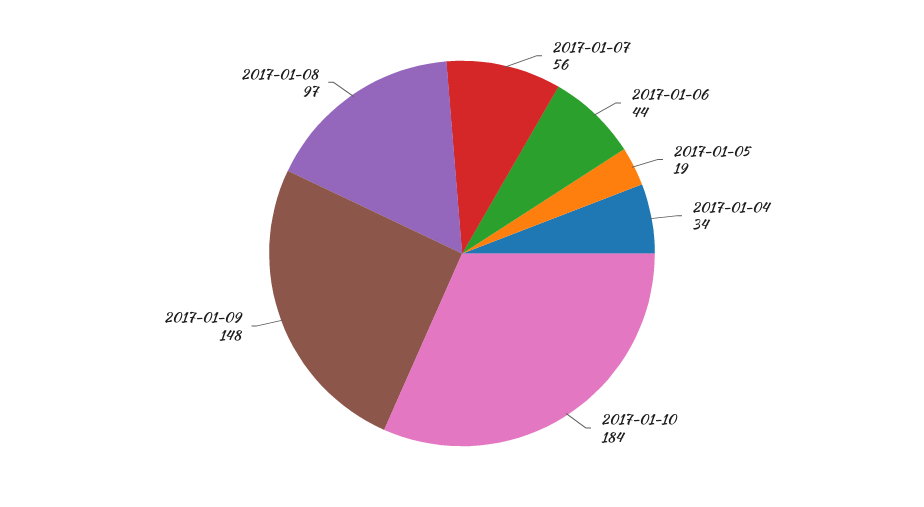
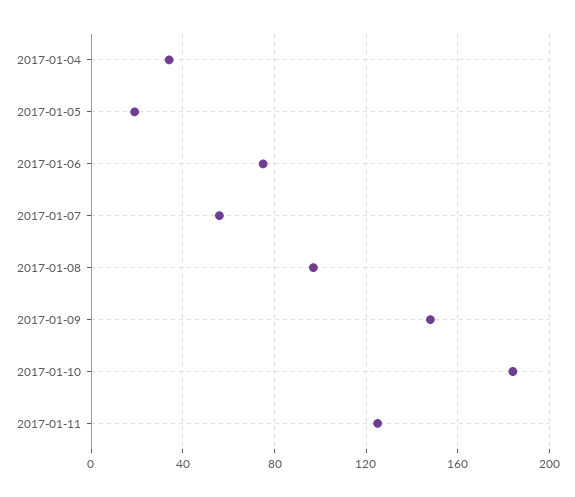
2017-01-06: 44 -> 75
2017-01-11: none -> 125

